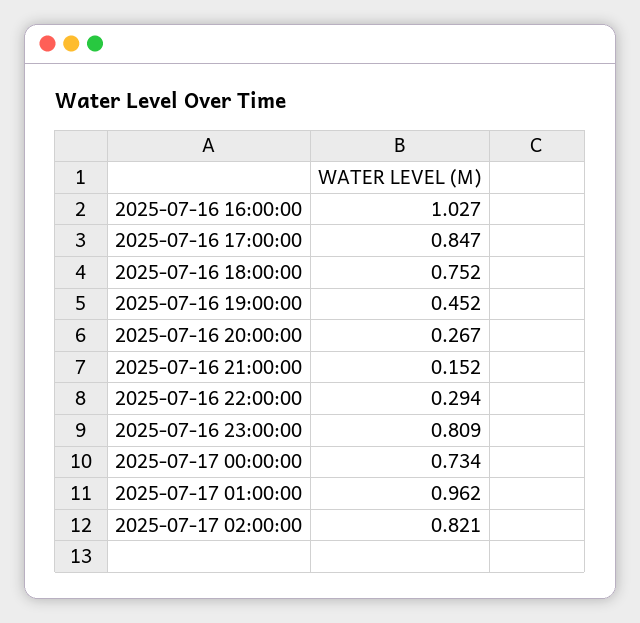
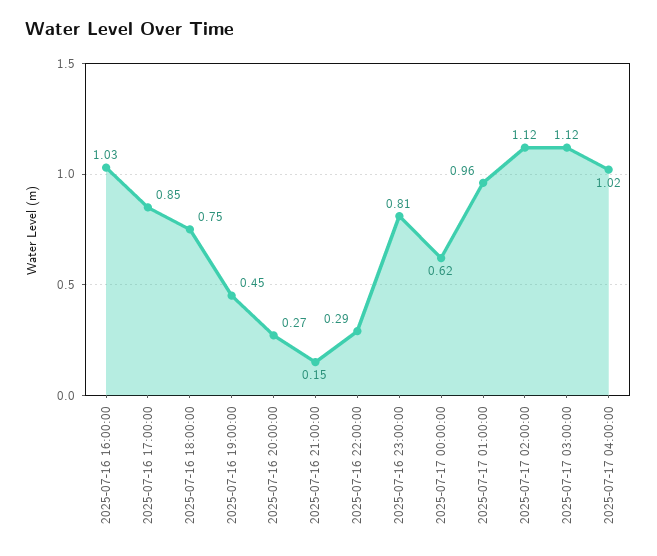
2025-07-17 00:00:00: 0.734 -> 0.62
2025-07-17 02:00:00: 0.821 -> 1.12
2025-07-17 03:00:00: none -> 1.12
2025-07-17 04:00:00: none -> 1.02

